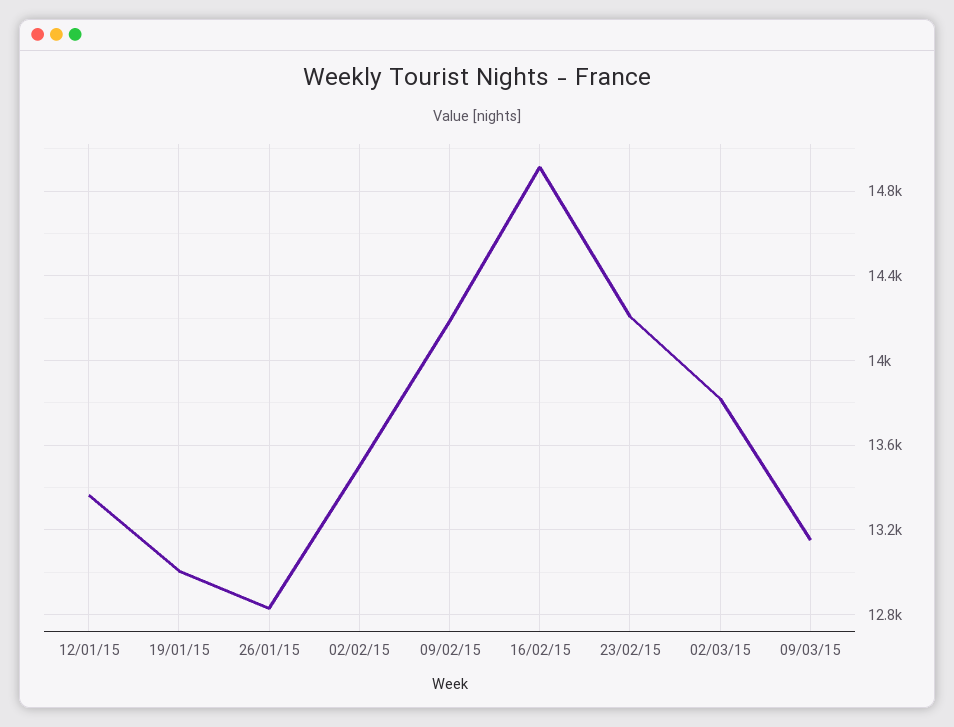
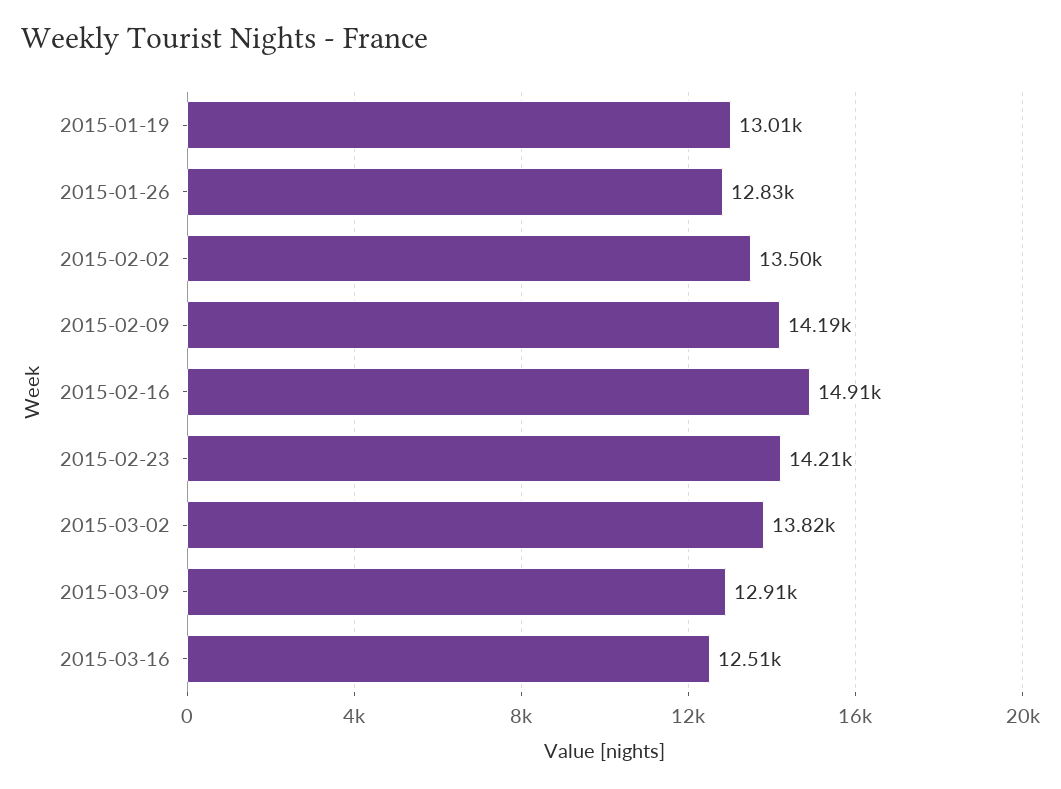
12/01/15: 13350 -> none
09/03/15: 13150 -> 12910
2015-03-16: none -> 12510

